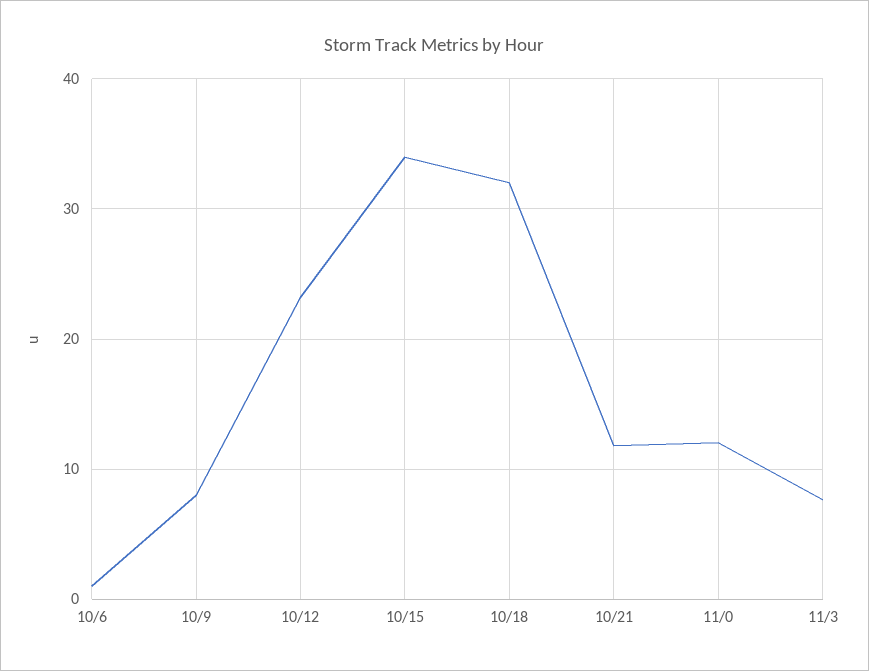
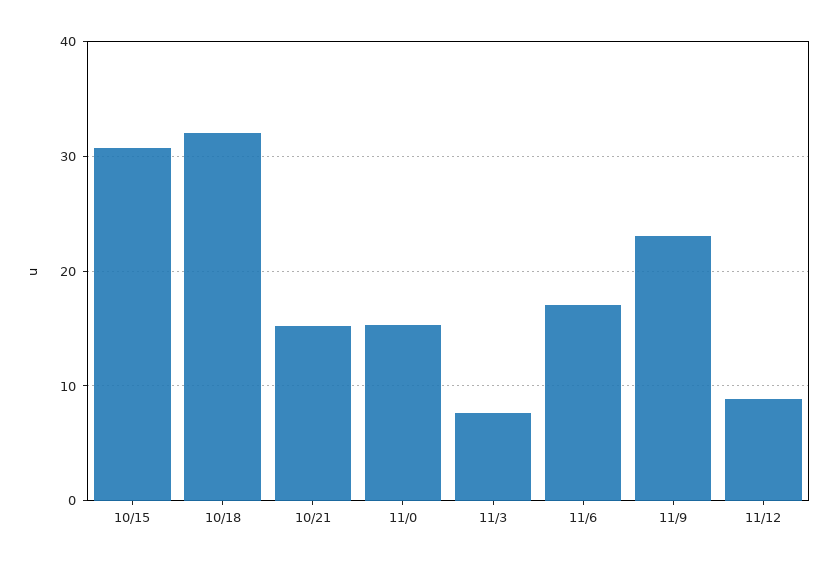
10/6: 1 -> none
10/9: 8 -> none
10/12: 23 -> none
10/15: 34 -> 31
10/21: 12 -> 15
11/0: 12 -> 15
11/6: none -> 17
11/9: none -> 23
11/12: none -> 9

